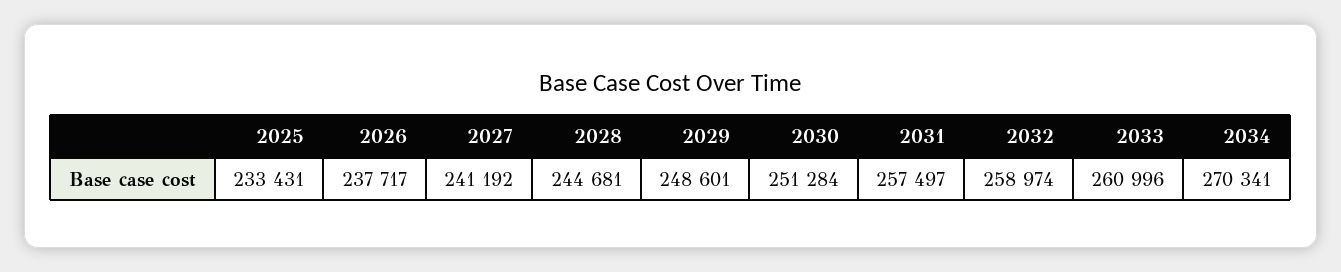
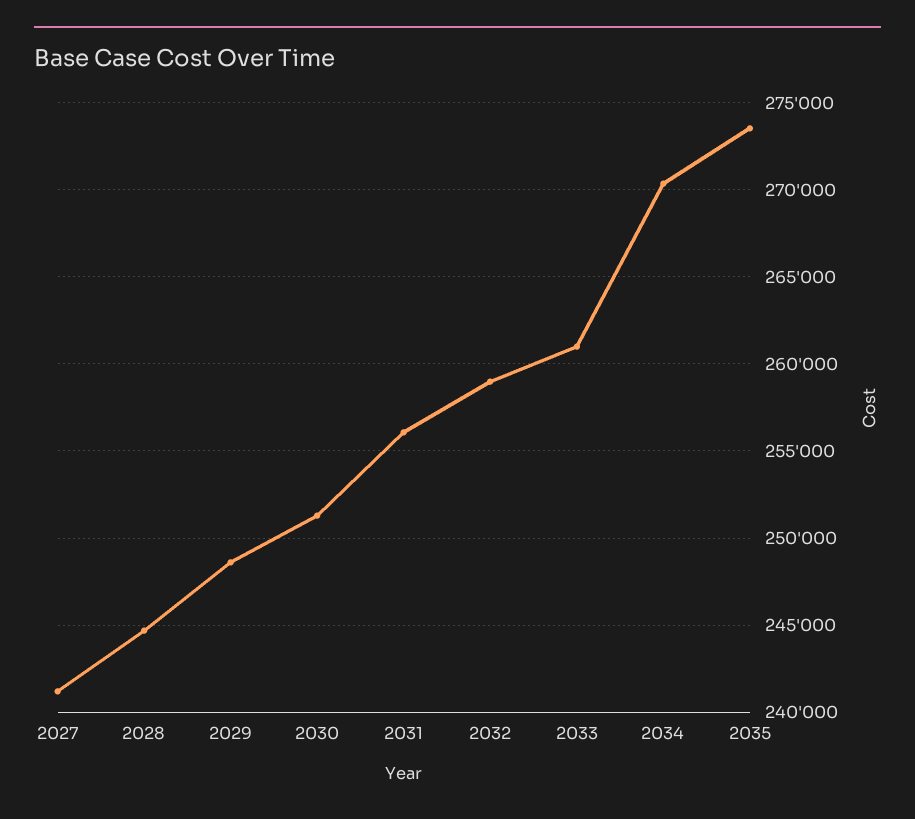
2025: 233431 -> none
2026: 237717 -> none
2031: 257497 -> 256000
2035: none -> 273500

